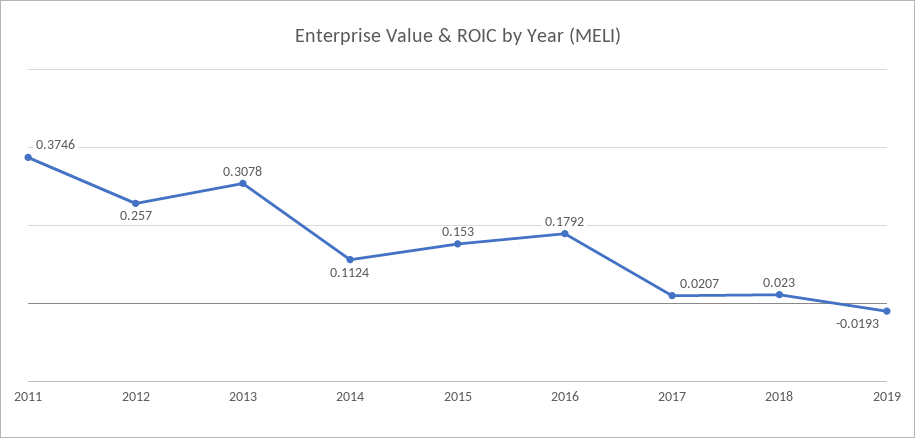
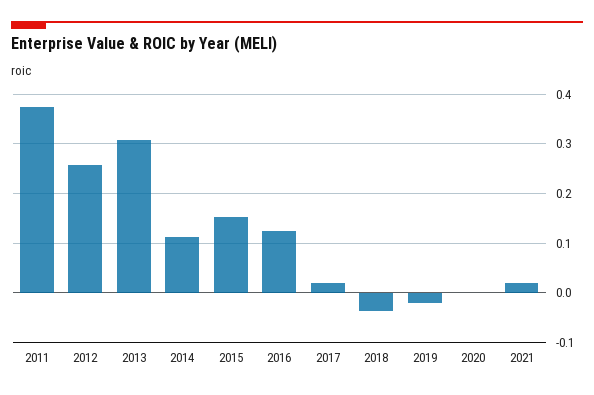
2016: 0.1792 -> 0.12
2018: 0.023 -> -0.04
2020: none -> 0
2021: none -> 0.02

